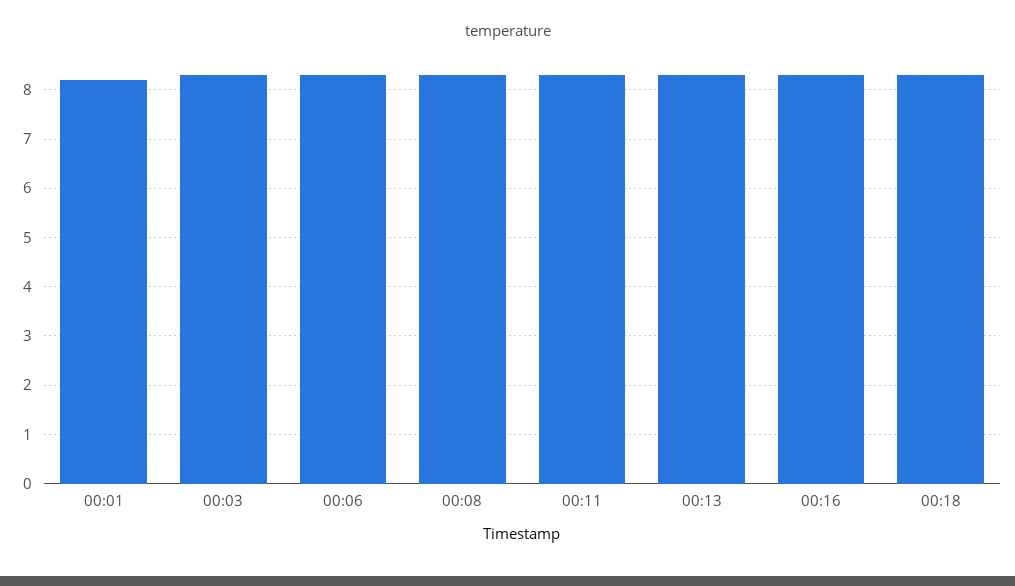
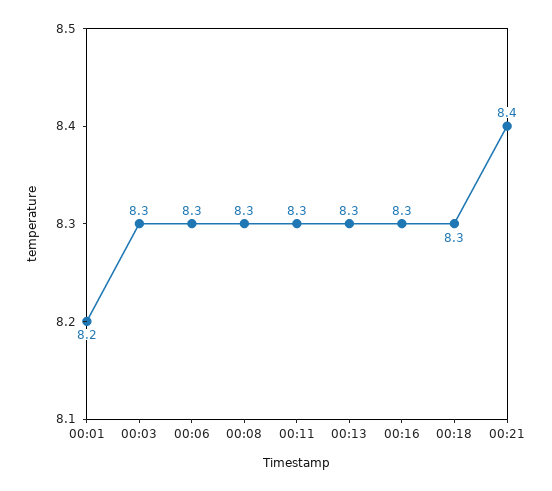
00:21: none -> 8.4

